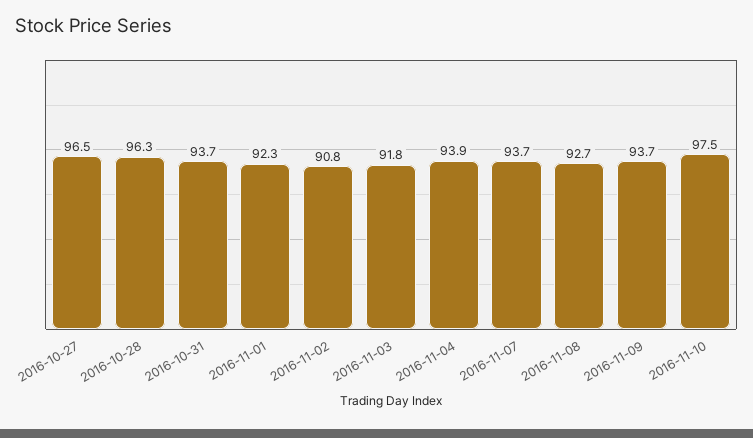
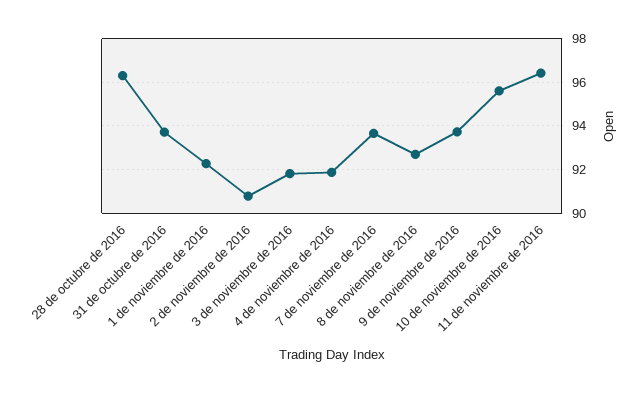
2016-10-27: 96.5 -> none
2016-11-04: 93.9 -> 92
2016-11-10: 97.5 -> 95.5
11 de noviembre de 2016: none -> 96.5

